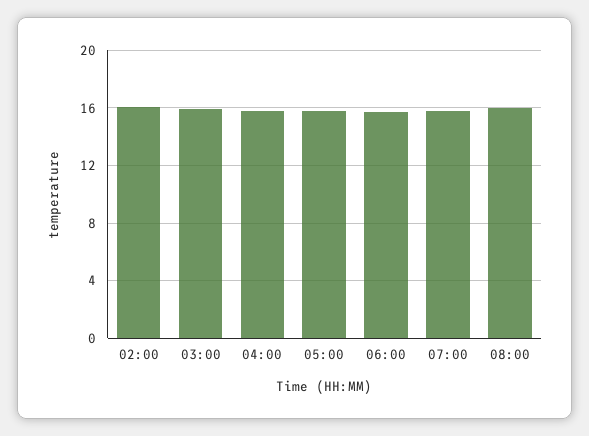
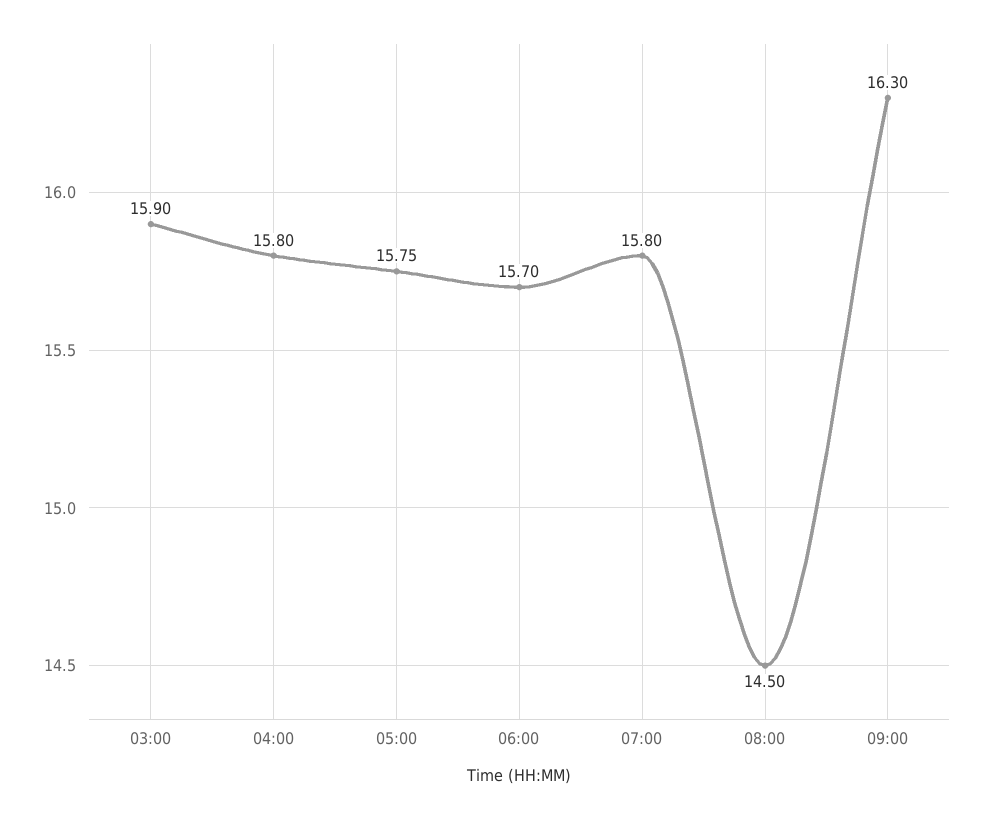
02:00: 16 -> none
08:00: 16 -> 14.5
09:00: none -> 16.3

